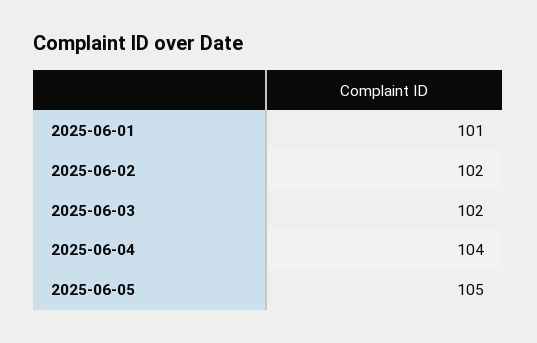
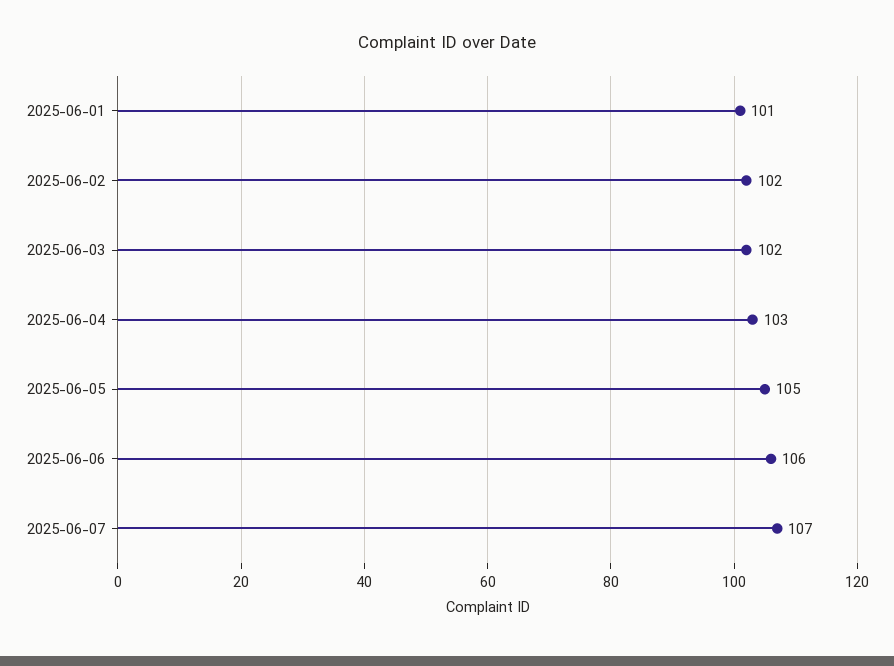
2025-06-04: 104 -> 103
2025-06-06: none -> 106
2025-06-07: none -> 107

